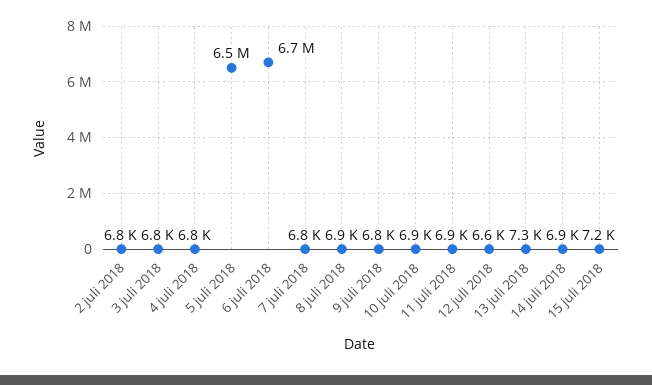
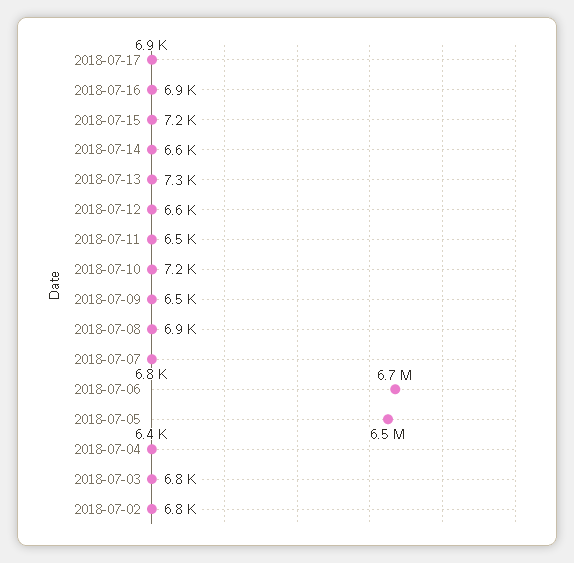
4 juli 2018: 6800 -> 6400
9 juli 2018: 6800 -> 6500
10 juli 2018: 6900 -> 7200
11 juli 2018: 6900 -> 6500
14 juli 2018: 6900 -> 6600
2018-07-17: none -> 6900
2018-07-16: none -> 6900

